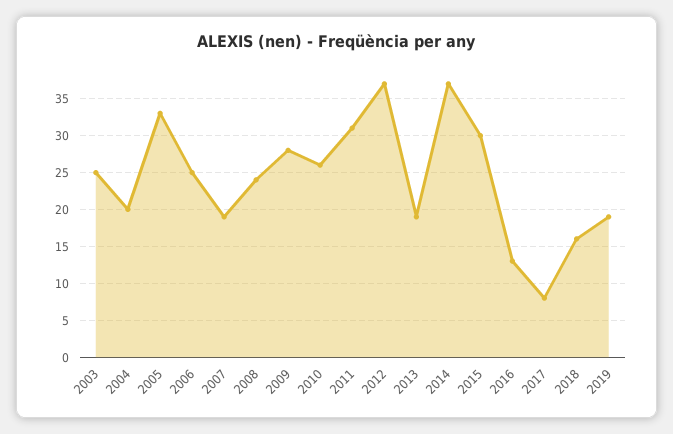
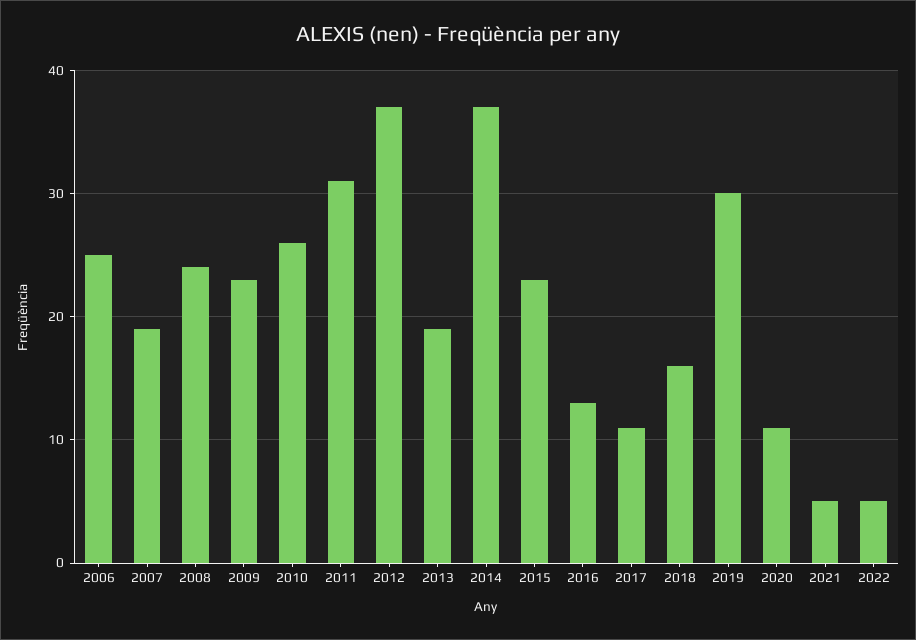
2003: 25 -> none
2004: 20 -> none
2005: 33 -> none
2009: 28 -> 23
2015: 30 -> 23
2017: 8 -> 11
2019: 19 -> 30
2020: none -> 11
2021: none -> 5
2022: none -> 5

